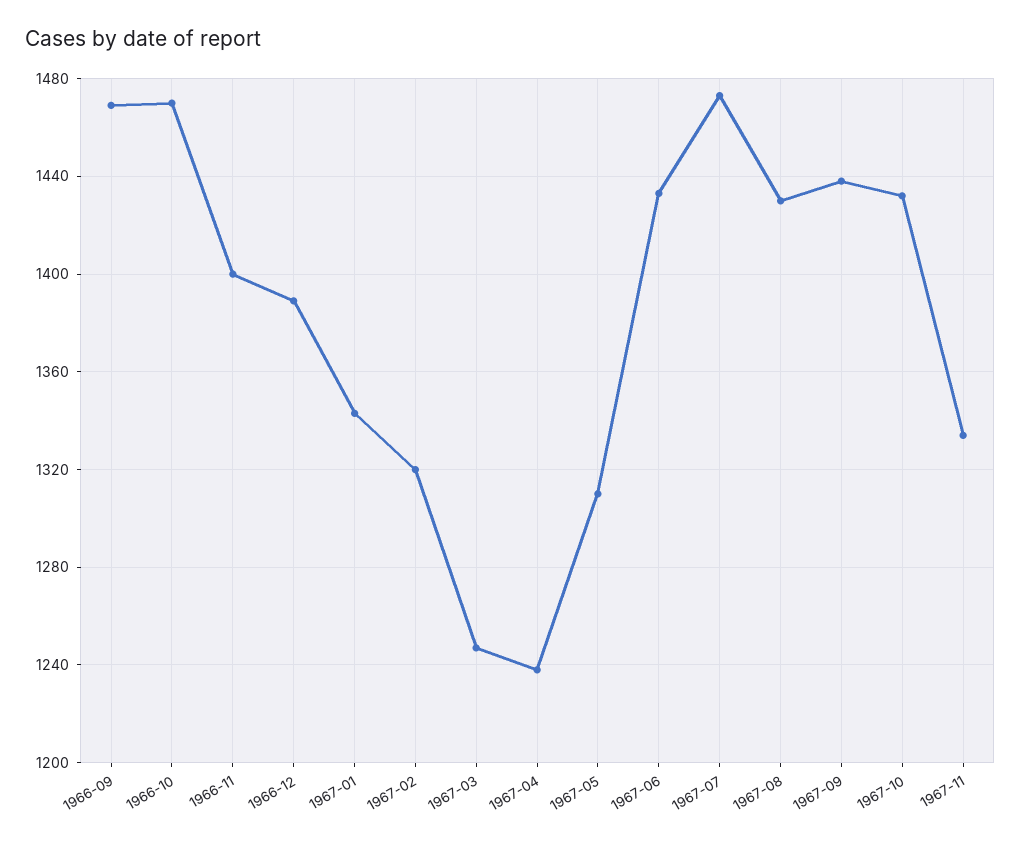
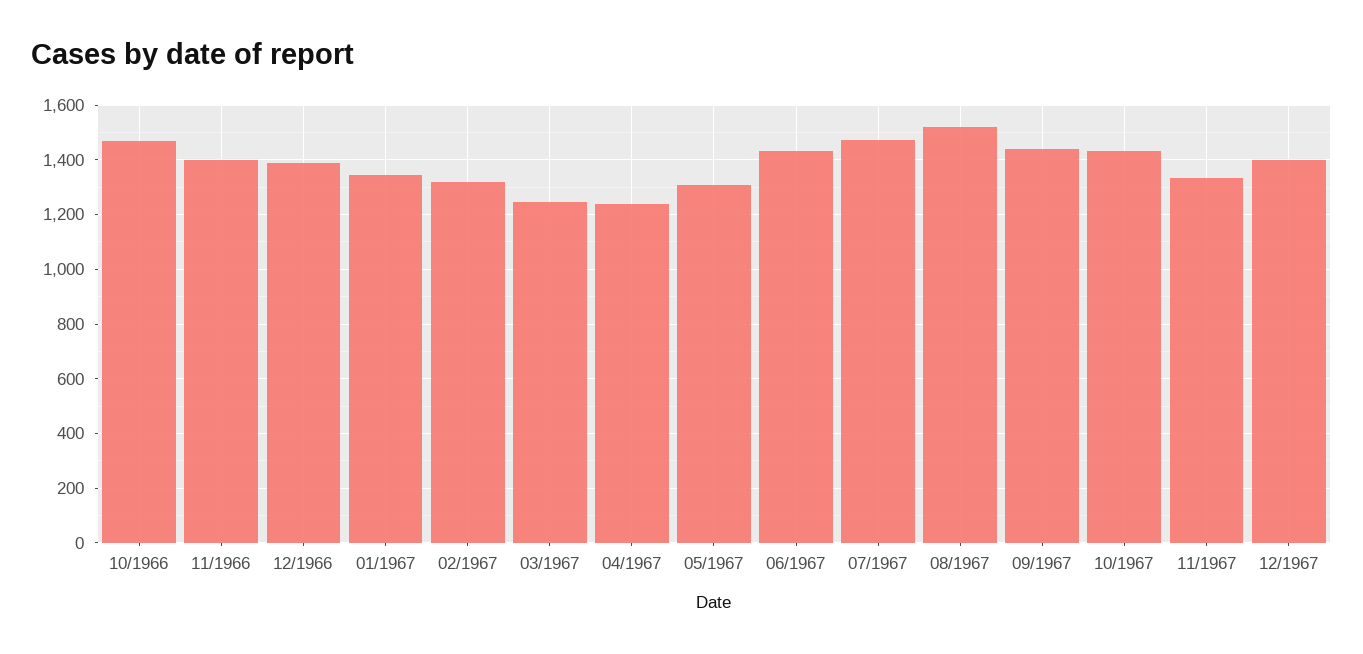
1966-09: 1470 -> none
1967-08: 1430 -> 1525
12/1967: none -> 1400

